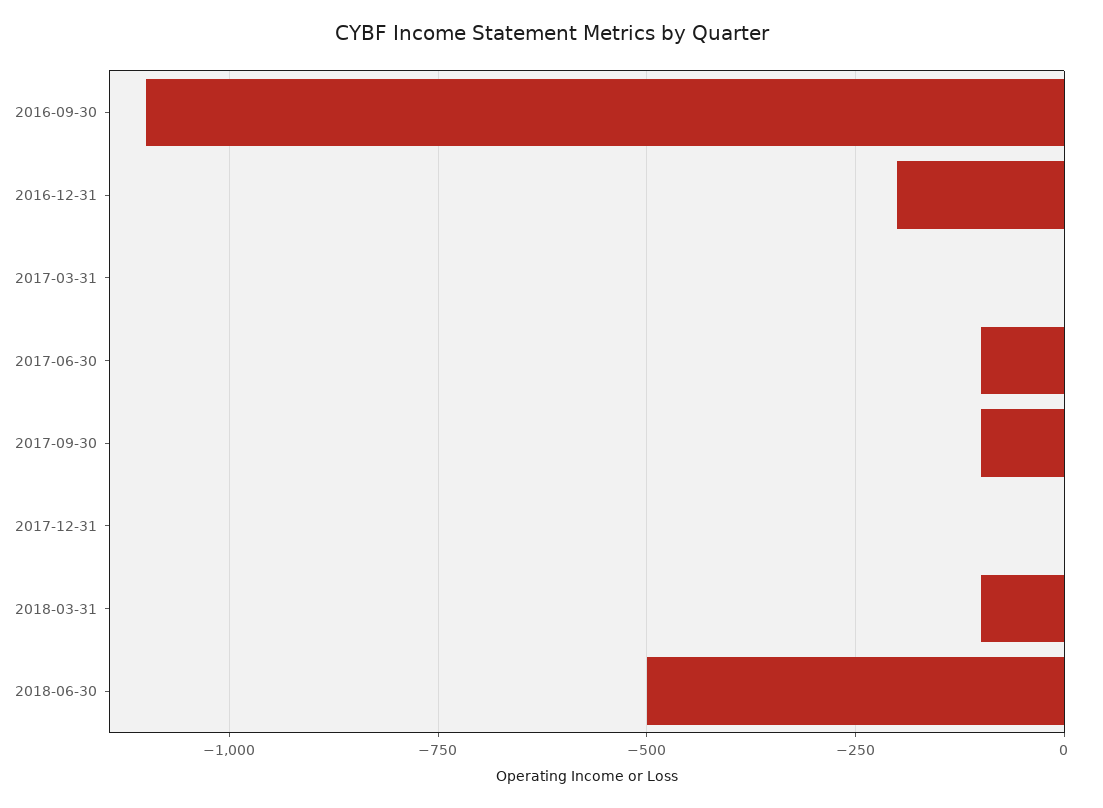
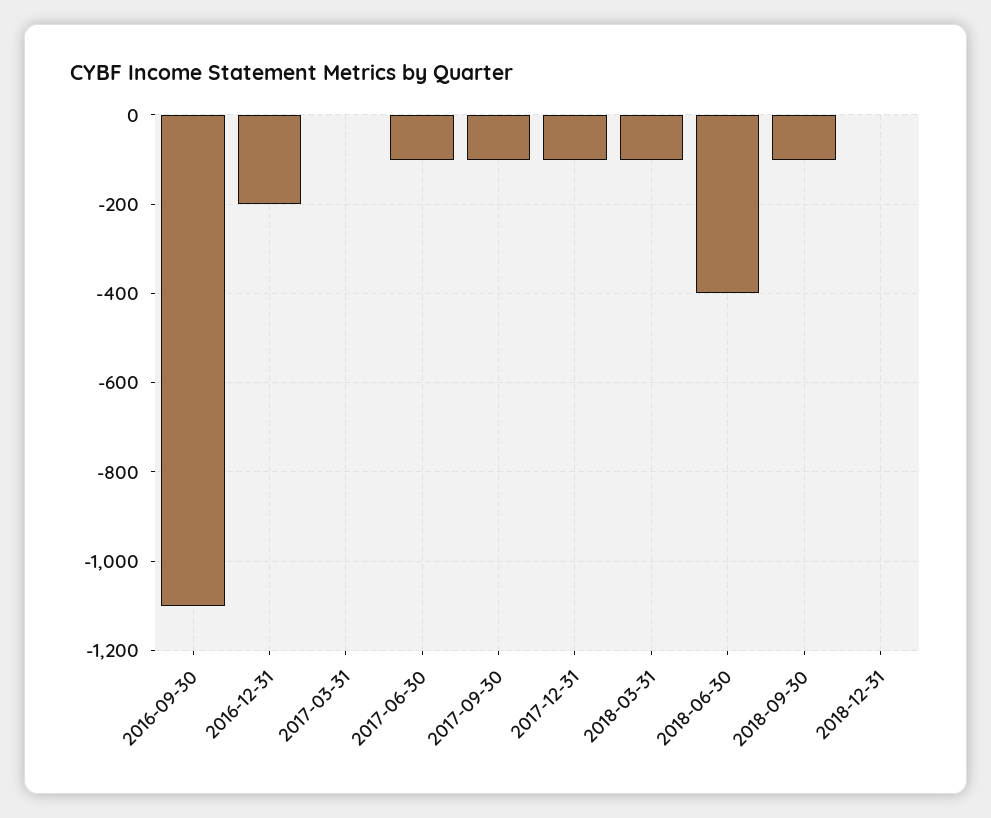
2017-12-31: 0 -> -100
2018-06-30: -500 -> -400
2018-09-30: none -> -100
2018-12-31: none -> 0

